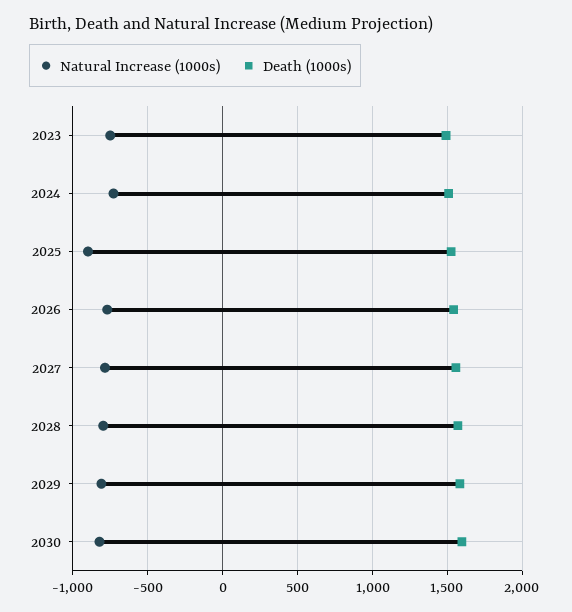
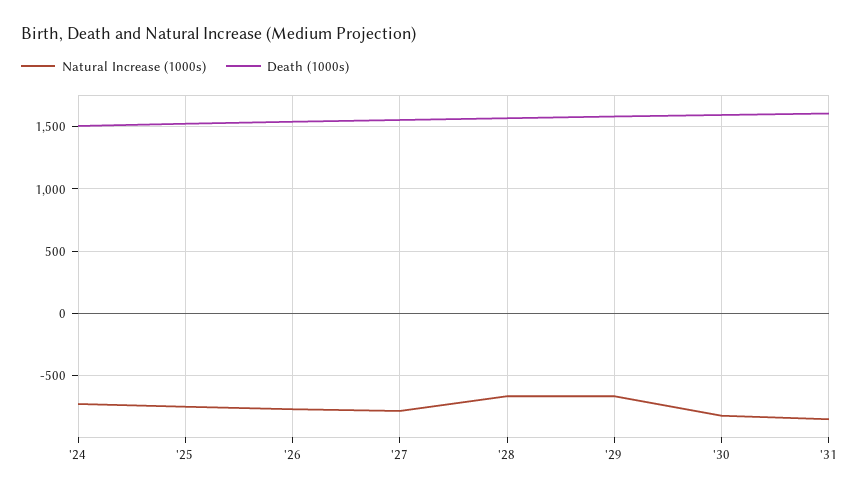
Natural Increase (1000s), 2023: -750 -> none
Death (1000s), 2023: 1500 -> none
Natural Increase (1000s), 2025: -900 -> -750
Natural Increase (1000s), 2028: -800 -> -650
Natural Increase (1000s), 2029: -800 -> -650
Natural Increase (1000s), '31: none -> -850
Death (1000s), '31: none -> 1600

